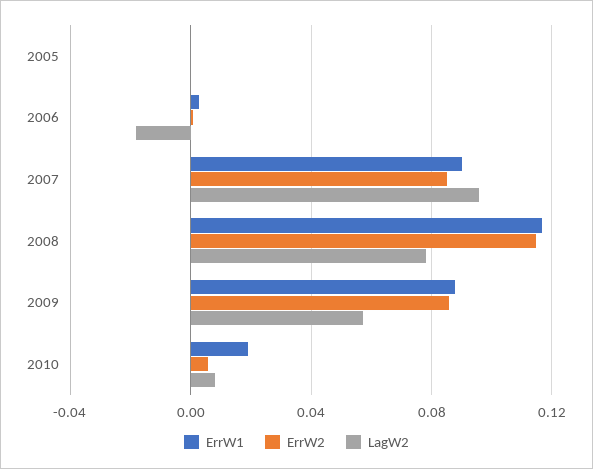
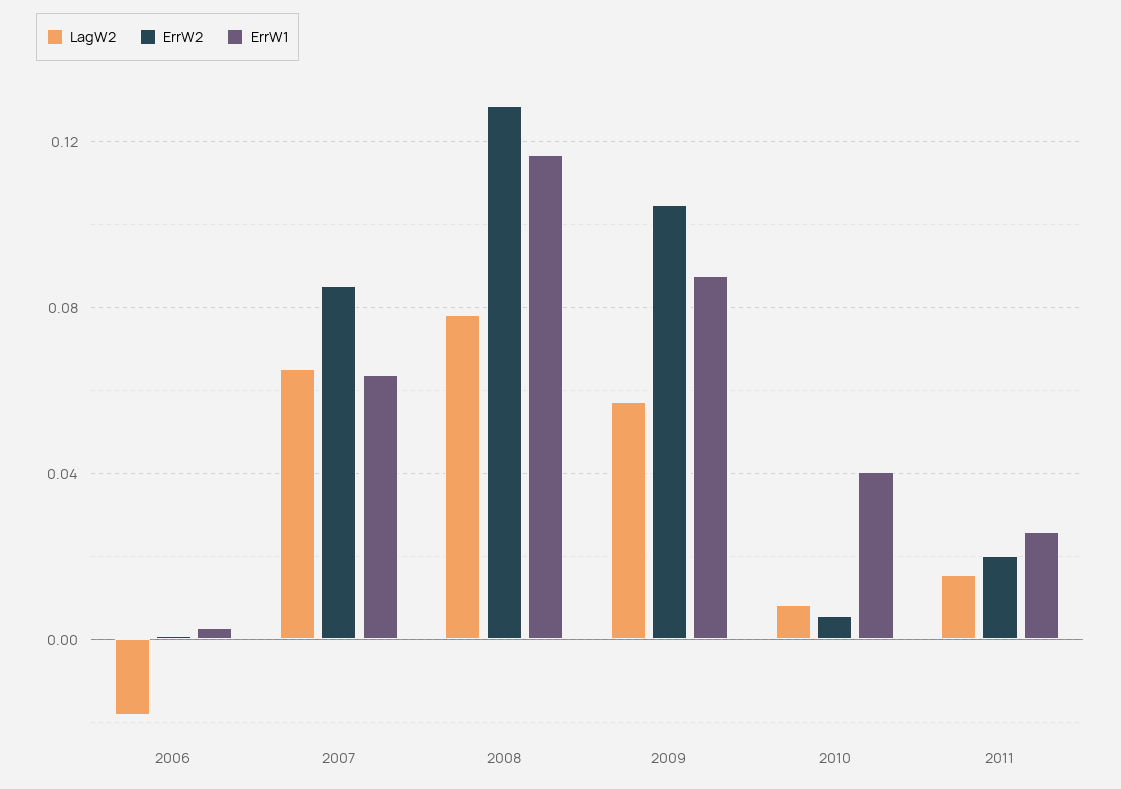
ErrW1, 2005: 0 -> none
ErrW2, 2005: 0 -> none
LagW2, 2005: 0 -> none
ErrW1, 2007: 0.09 -> 0.065
LagW2, 2007: 0.095 -> 0.065
ErrW2, 2008: 0.115 -> 0.13
ErrW2, 2009: 0.085 -> 0.105
ErrW1, 2010: 0.02 -> 0.04
LagW2, 2011: none -> 0.015
ErrW2, 2011: none -> 0.02
ErrW1, 2011: none -> 0.025

